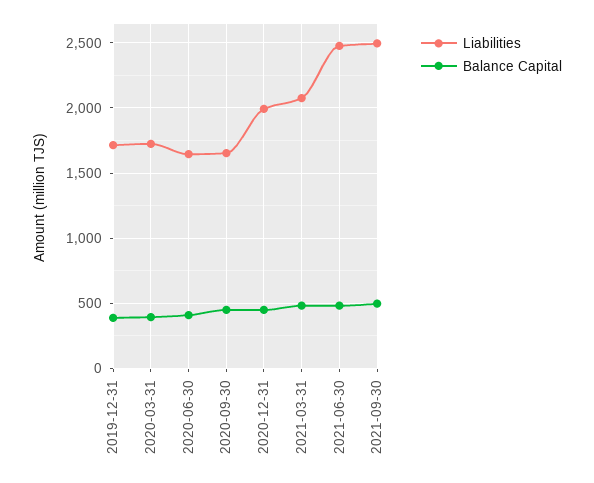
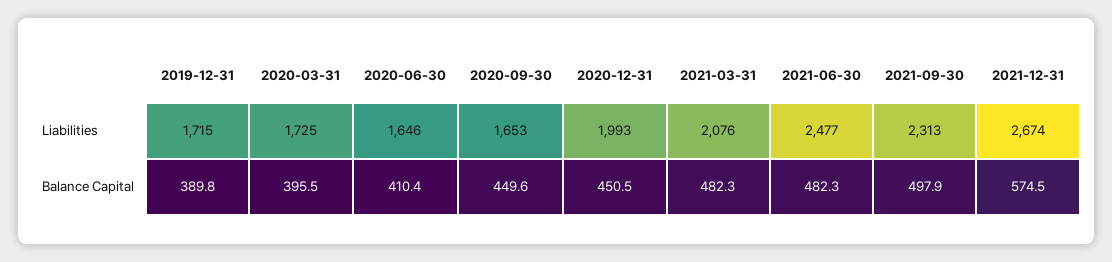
Liabilities, 2021-09-30: 2500 -> 2313
Liabilities, 2021-12-31: none -> 2674
Balance Capital, 2021-12-31: none -> 574.5

